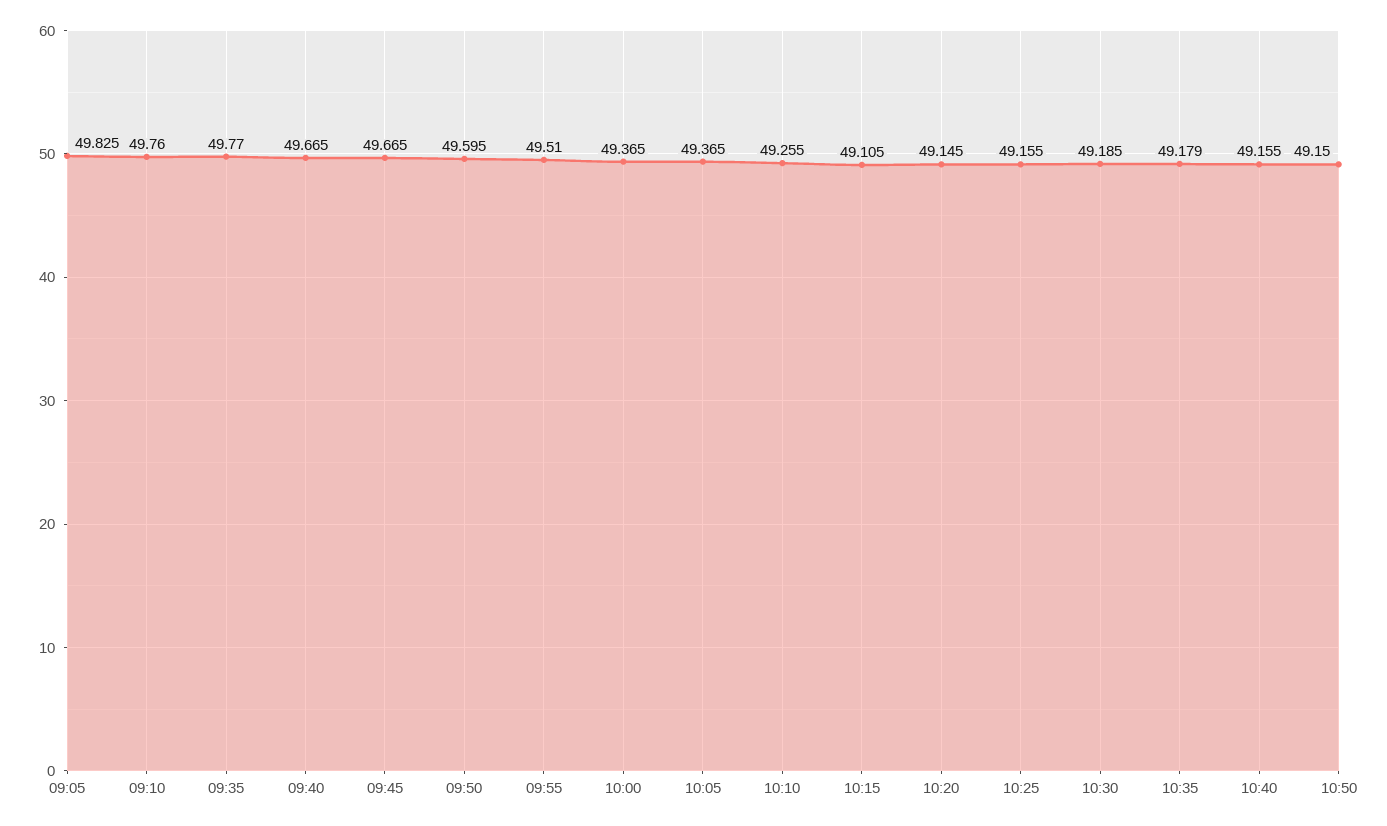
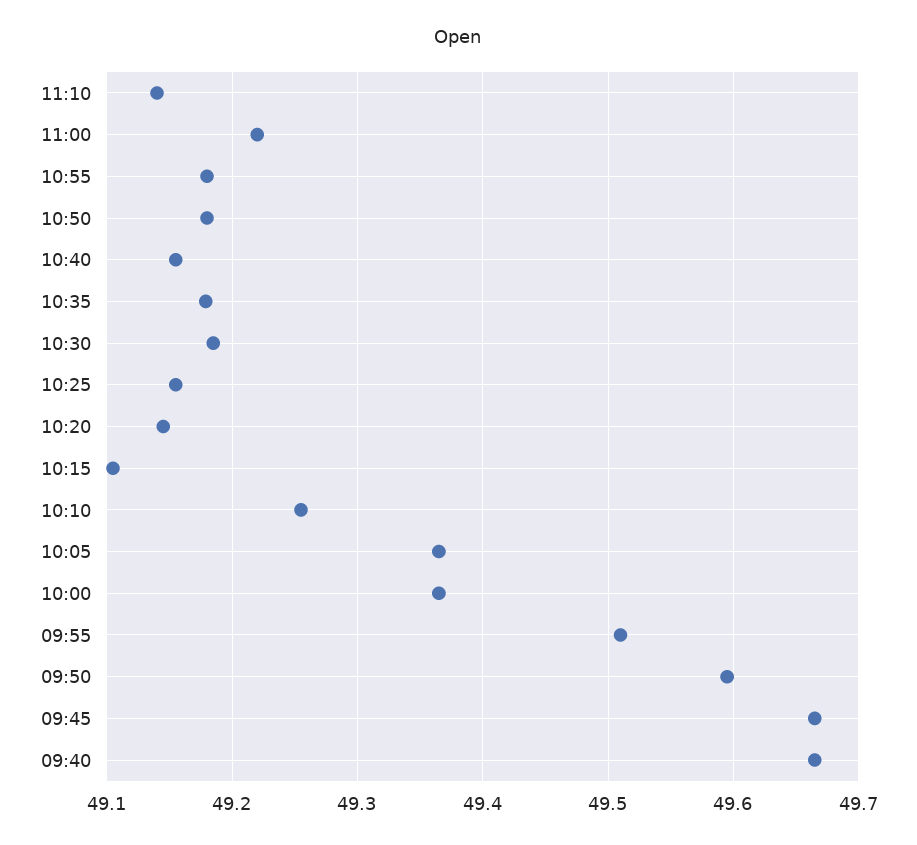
09:05: 49.825 -> none
09:10: 49.76 -> none
09:35: 49.77 -> none
10:50: 49.15 -> 49.18
11:10: none -> 49.14
11:00: none -> 49.22
10:55: none -> 49.18

